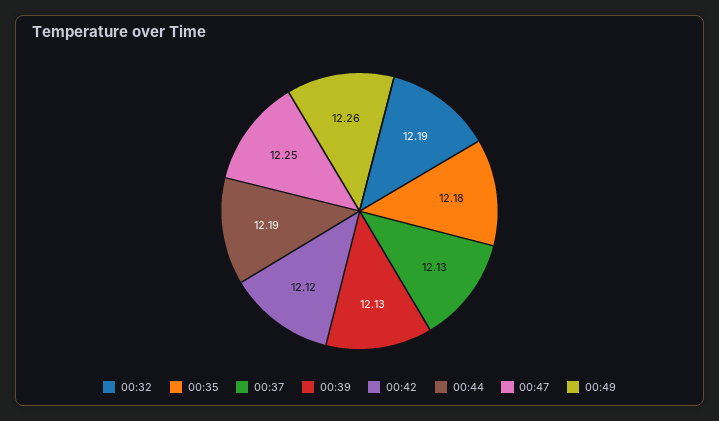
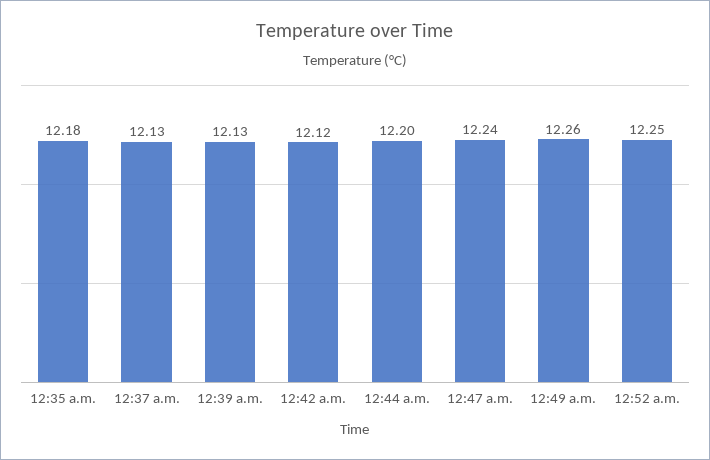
00:32: 12.19 -> none
00:44: 12.19 -> 12.2
00:47: 12.25 -> 12.24
12:52 a.m.: none -> 12.25

